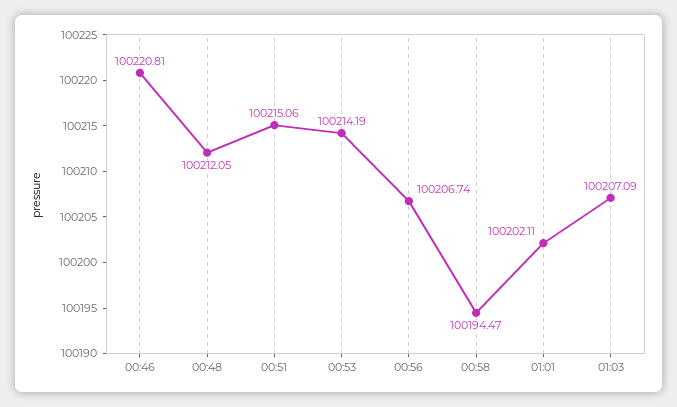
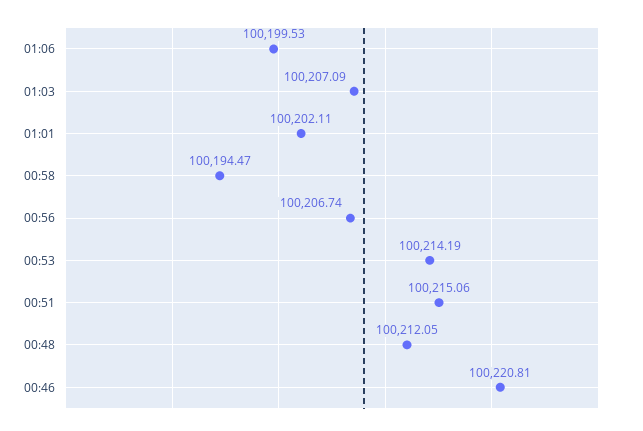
01:06: none -> 100199.53

